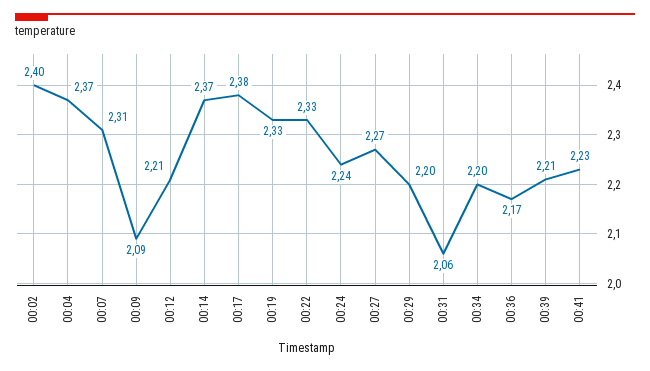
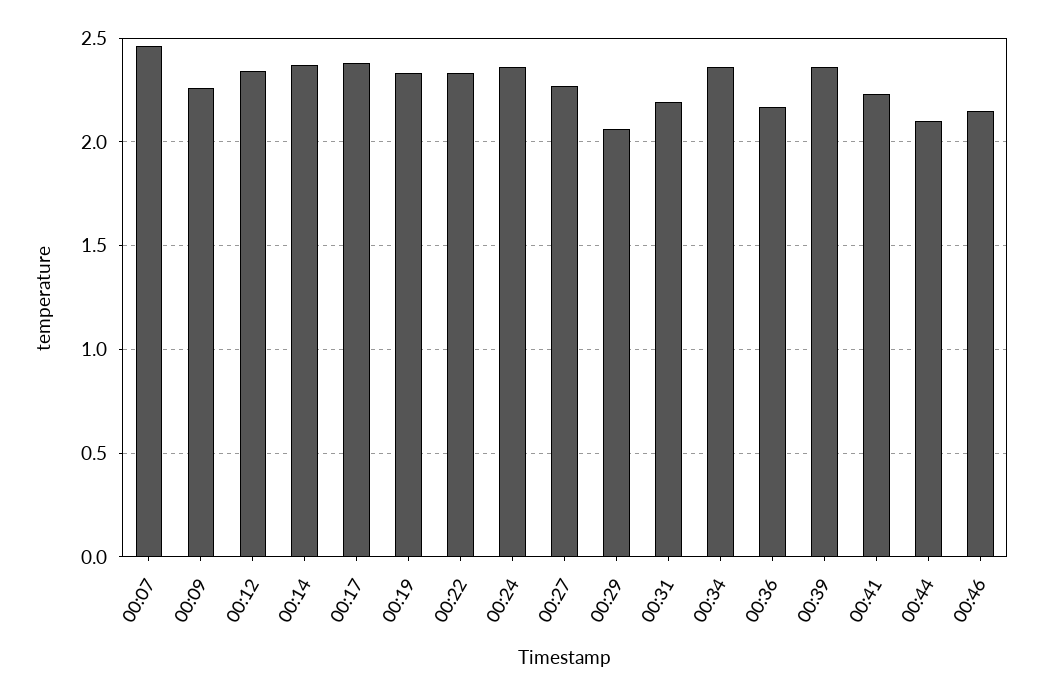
00:02: 2.4 -> none
00:04: 2.37 -> none
00:07: 2.31 -> 2.45
00:09: 2.09 -> 2.25
00:12: 2.21 -> 2.35
00:24: 2.24 -> 2.35
00:29: 2.2 -> 2.05
00:31: 2.06 -> 2.2
00:34: 2.2 -> 2.35
00:39: 2.21 -> 2.35
00:44: none -> 2.1
00:46: none -> 2.15

